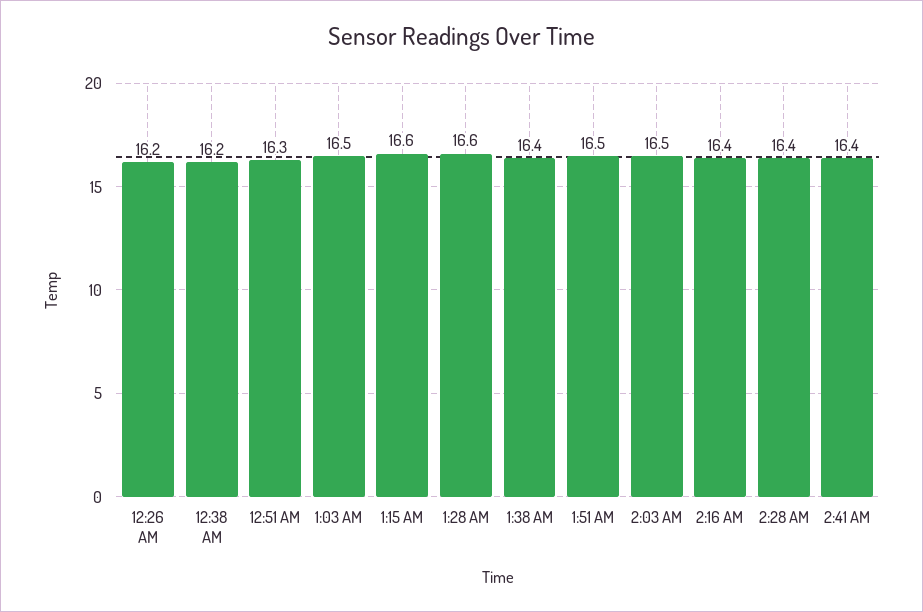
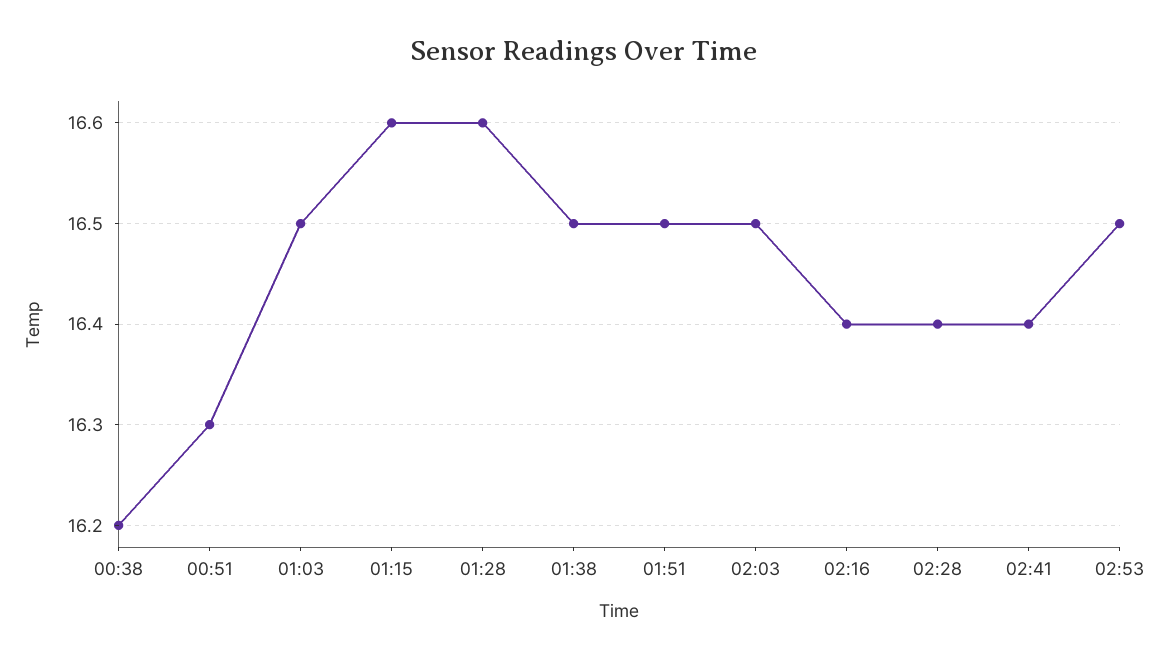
12:26 AM: 16.2 -> none
1:38 AM: 16.4 -> 16.5
02:53: none -> 16.5

